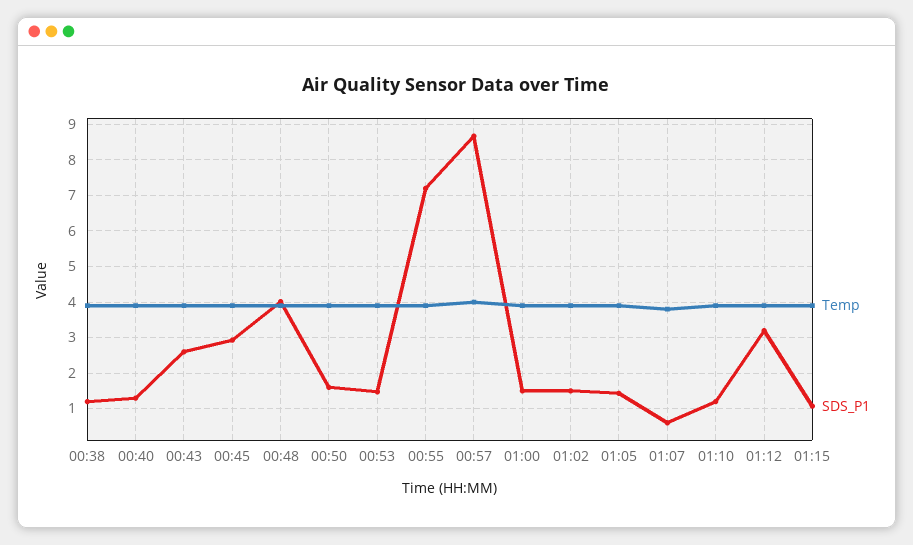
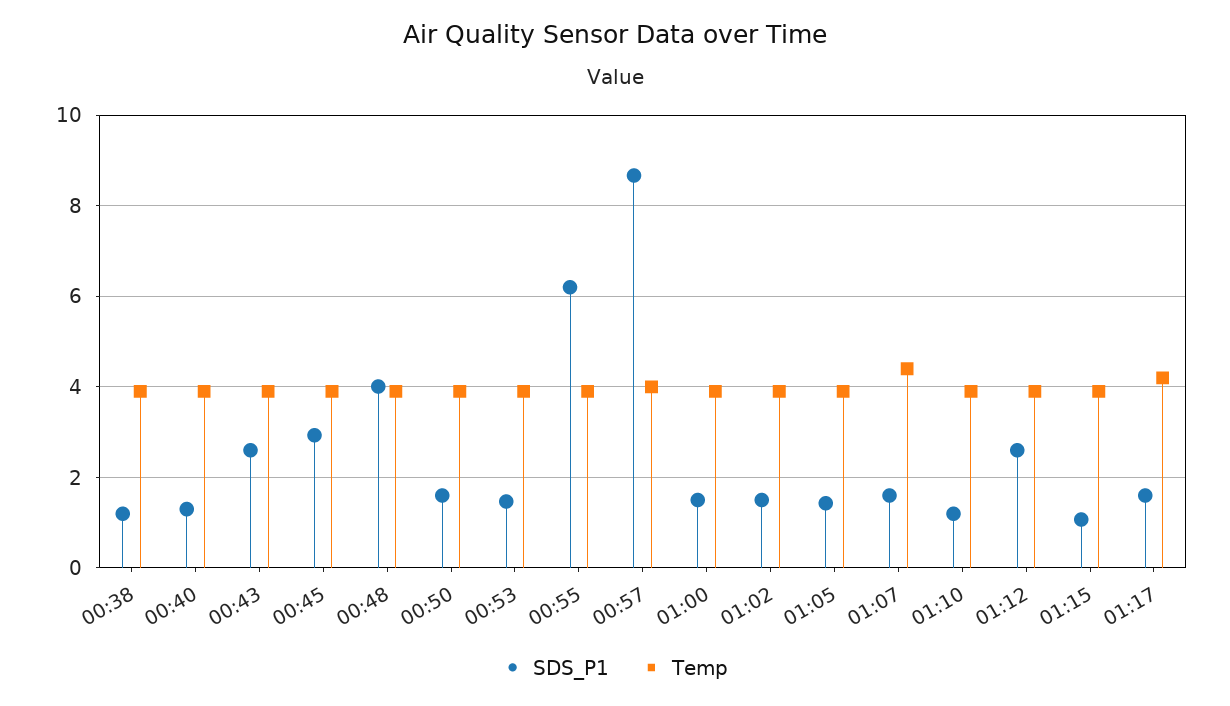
SDS_P1, 00:55: 7.2 -> 6.2
Temp, 01:07: 3.8 -> 4.4
SDS_P1, 01:07: 0.6 -> 1.6
SDS_P1, 01:12: 3.2 -> 2.6
SDS_P1, 01:17: none -> 1.6
Temp, 01:17: none -> 4.2

